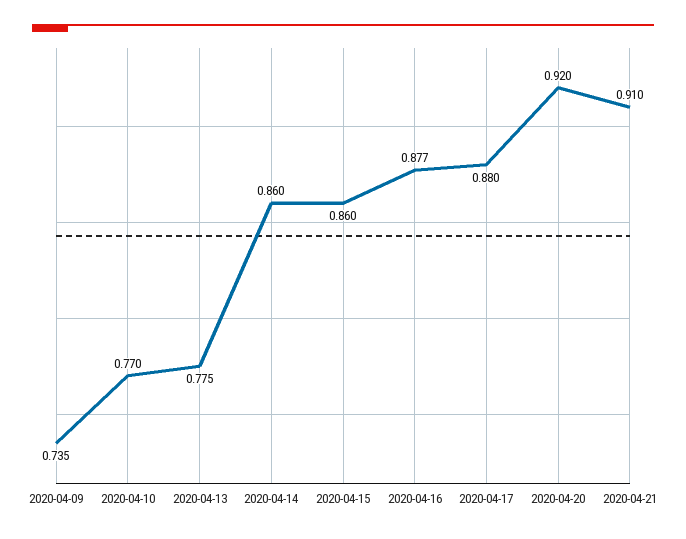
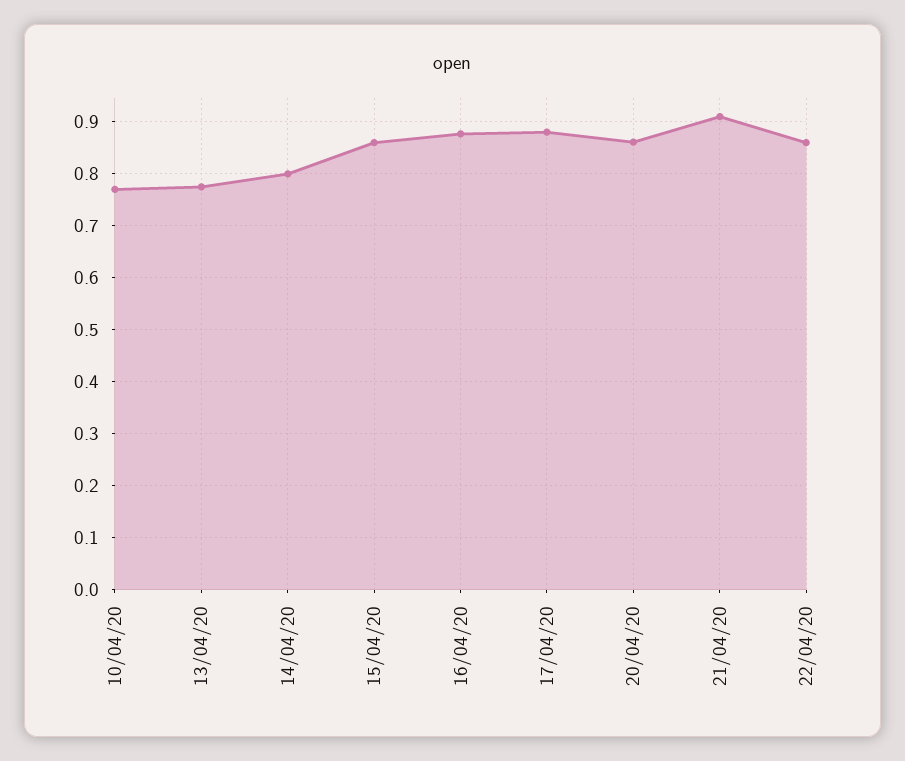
2020-04-09: 0.735 -> none
2020-04-14: 0.86 -> 0.8
2020-04-20: 0.92 -> 0.86
22/04/20: none -> 0.86

